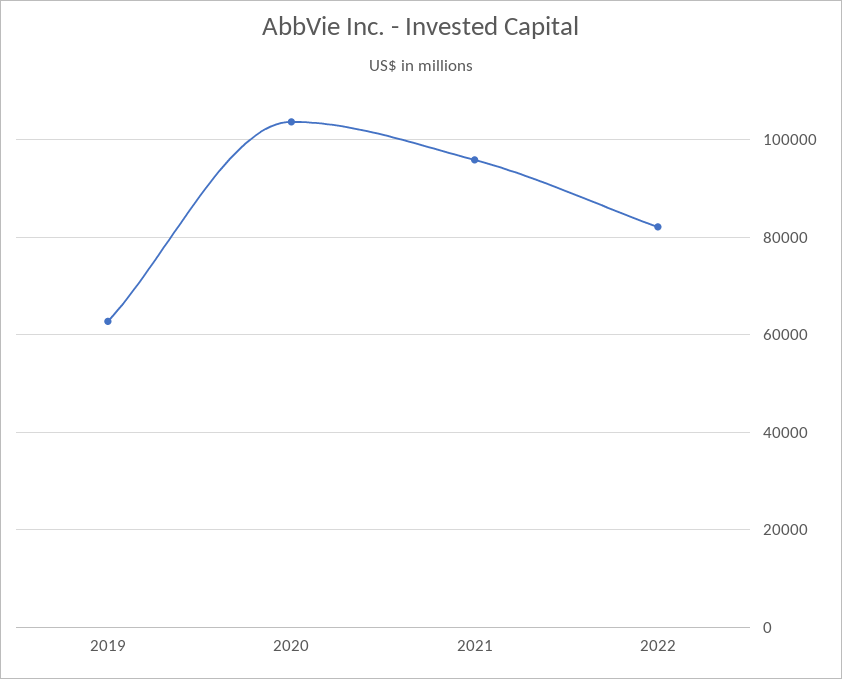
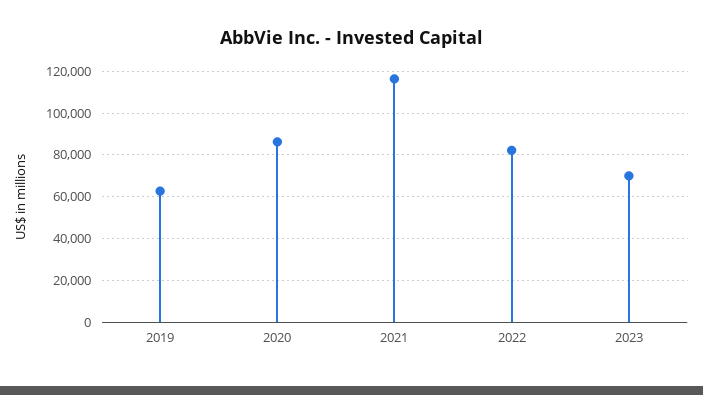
2020: 104000 -> 85000
2021: 96000 -> 115000
2023: none -> 70000

